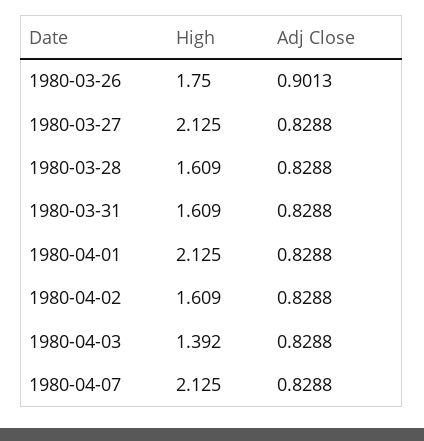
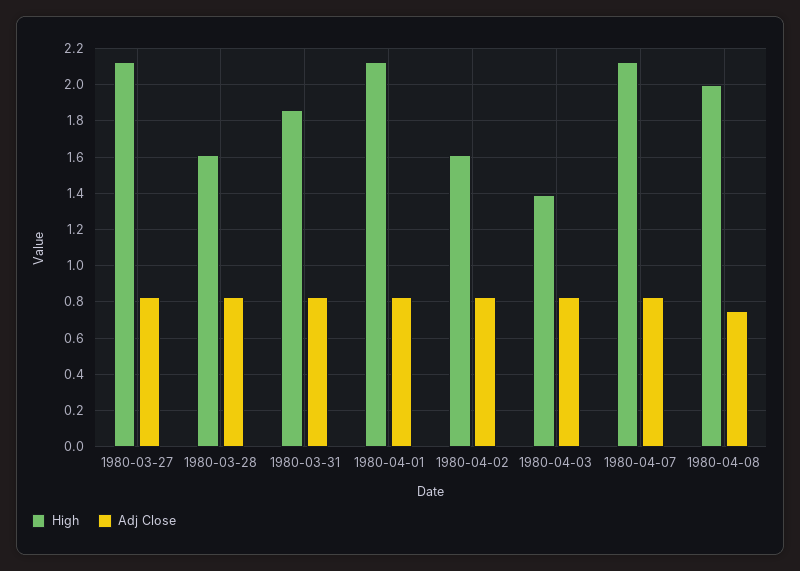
High, 1980-03-26: 1.75 -> none
Adj Close, 1980-03-26: 0.9013 -> none
High, 1980-03-31: 1.609 -> 1.85
High, 1980-04-08: none -> 2
Adj Close, 1980-04-08: none -> 0.75

